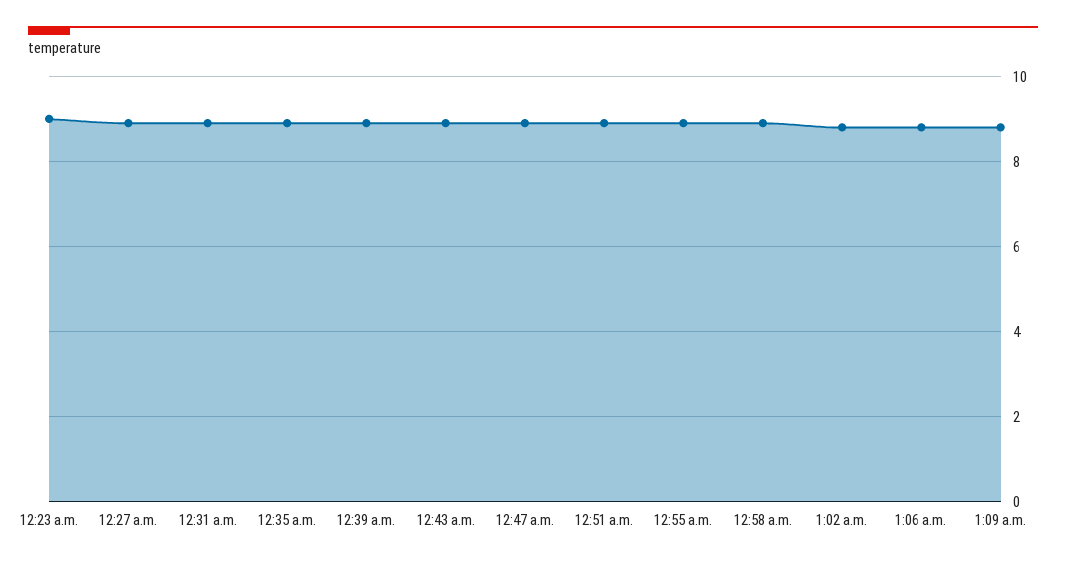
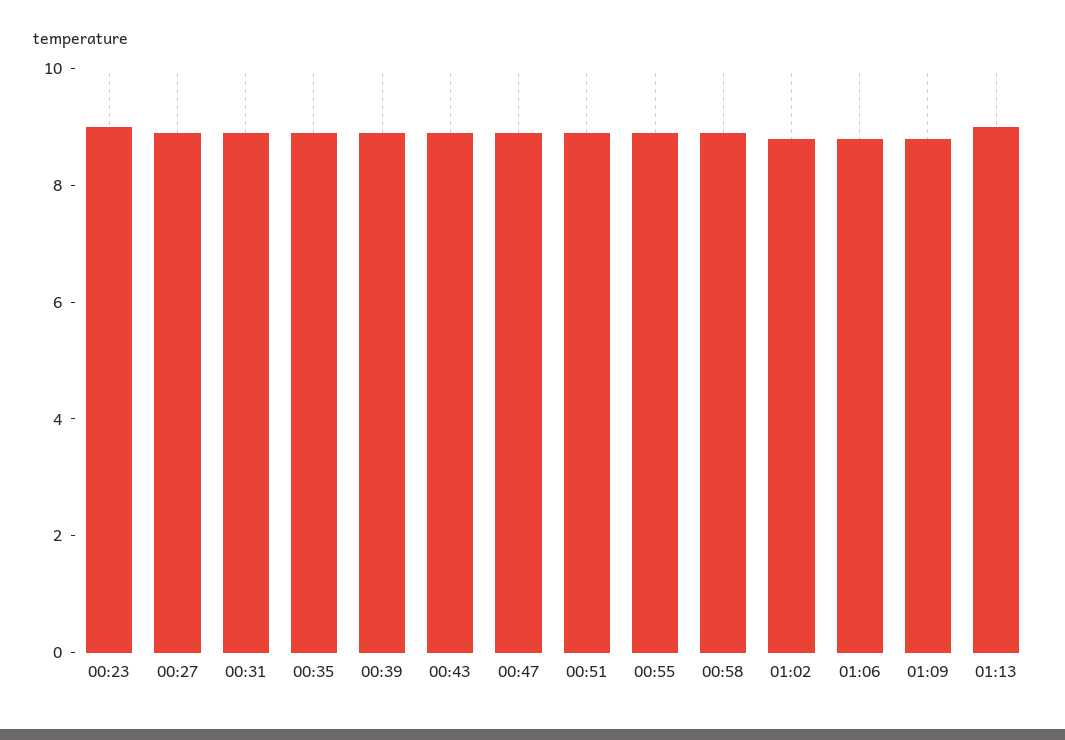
01:13: none -> 9

